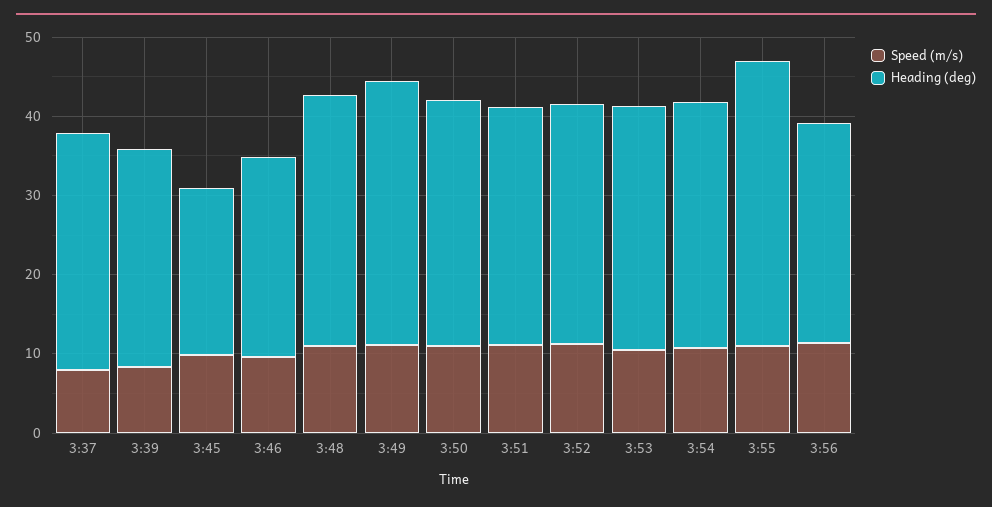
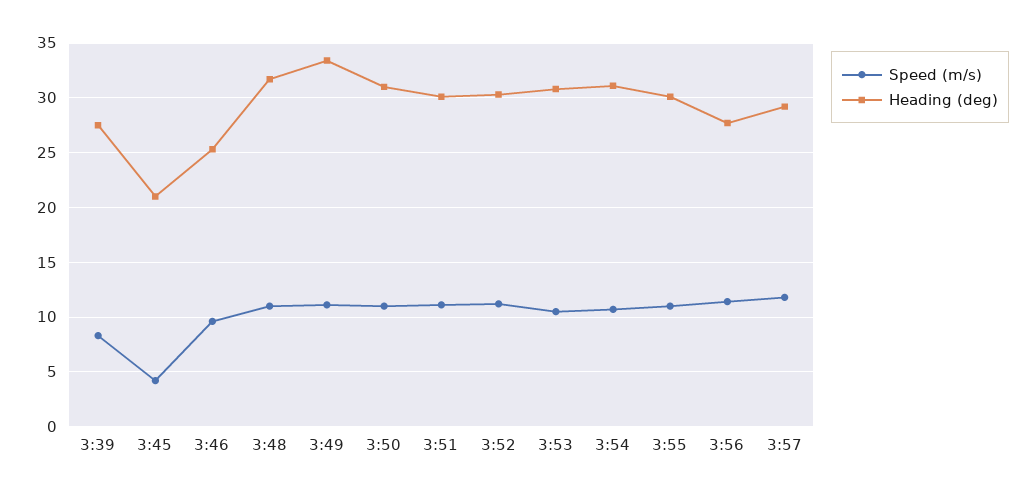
Speed (m/s), 3:37: 8 -> none
Heading (deg), 3:37: 30 -> none
Speed (m/s), 3:45: 10 -> 4
Heading (deg), 3:55: 36 -> 30
Speed (m/s), 3:57: none -> 12
Heading (deg), 3:57: none -> 29

